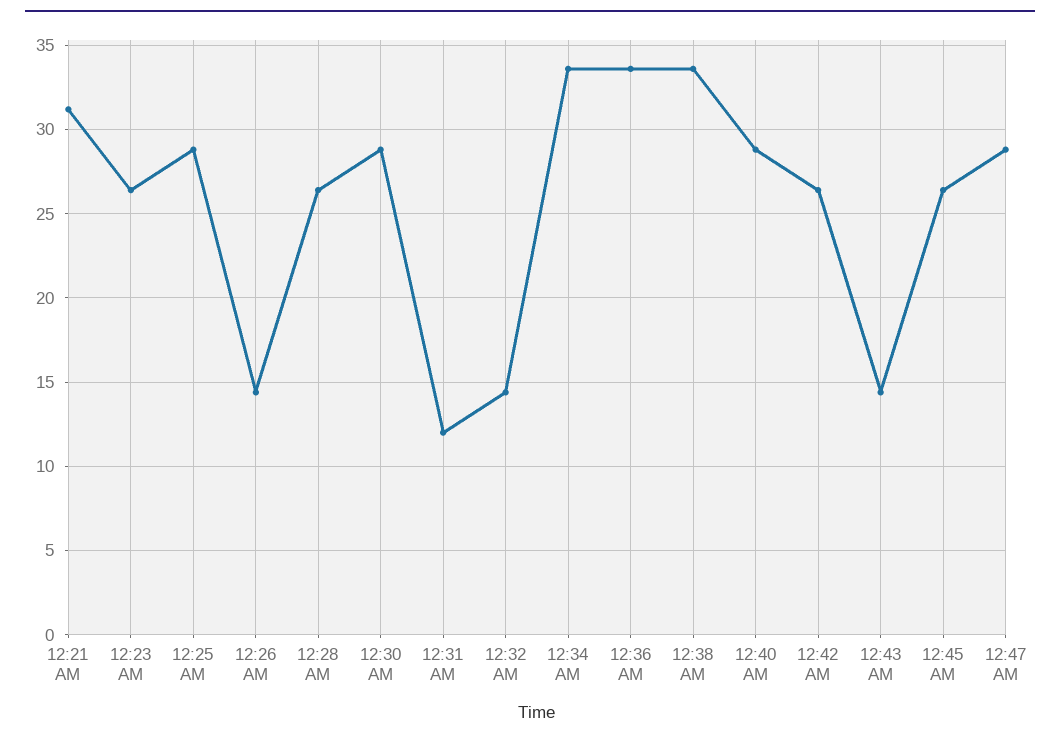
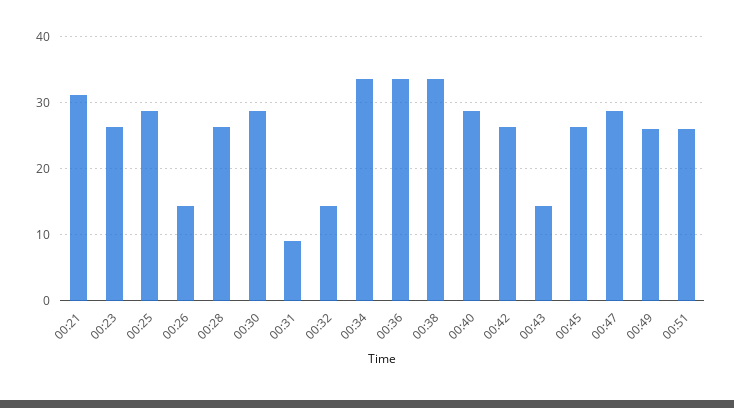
12:31 AM: 12 -> 9
00:49: none -> 26
00:51: none -> 26

